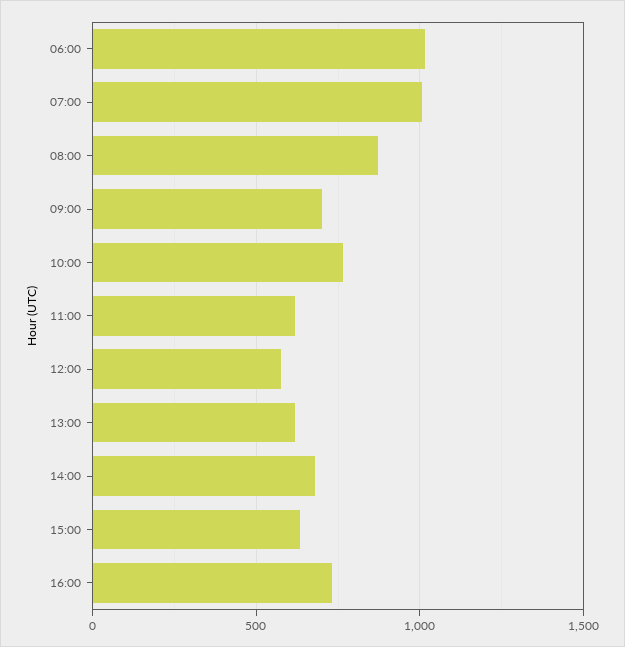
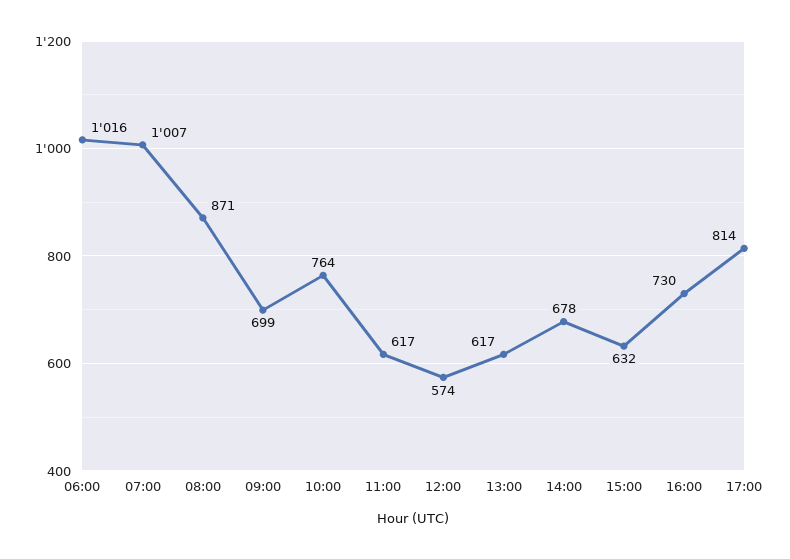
17:00: none -> 814

